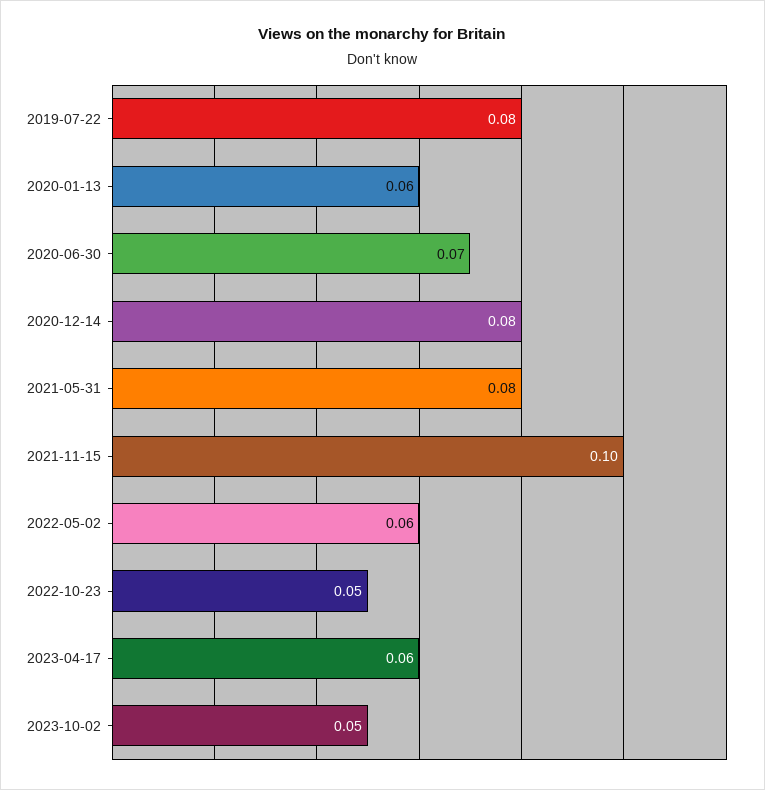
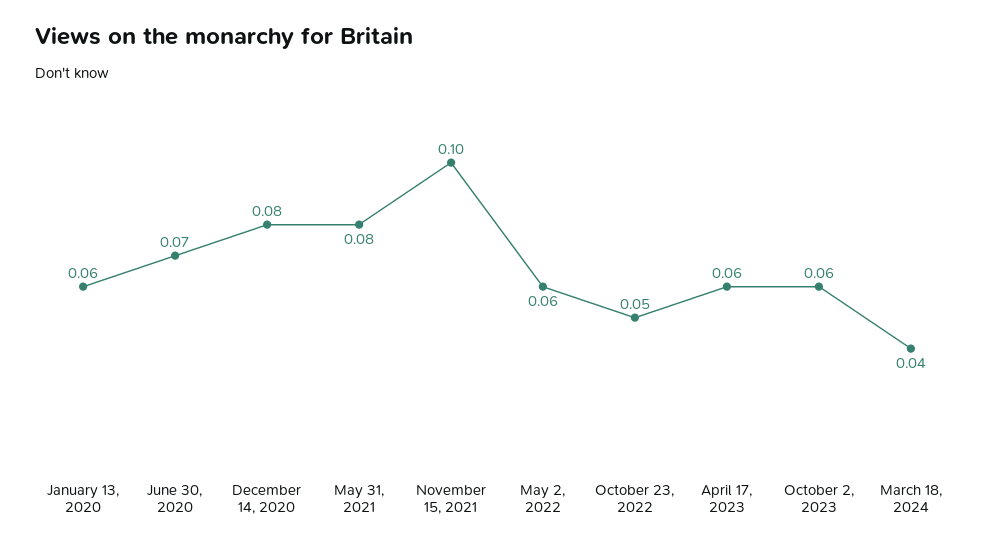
2019-07-22: 0.08 -> none
2023-10-02: 0.05 -> 0.06
March 18, 2024: none -> 0.04

